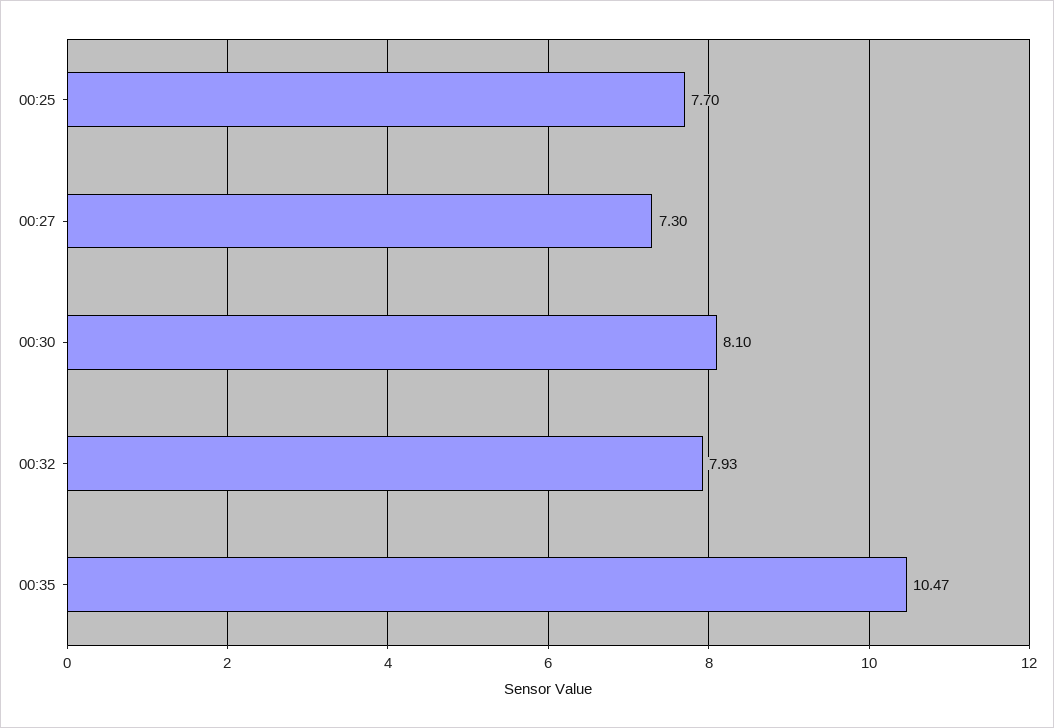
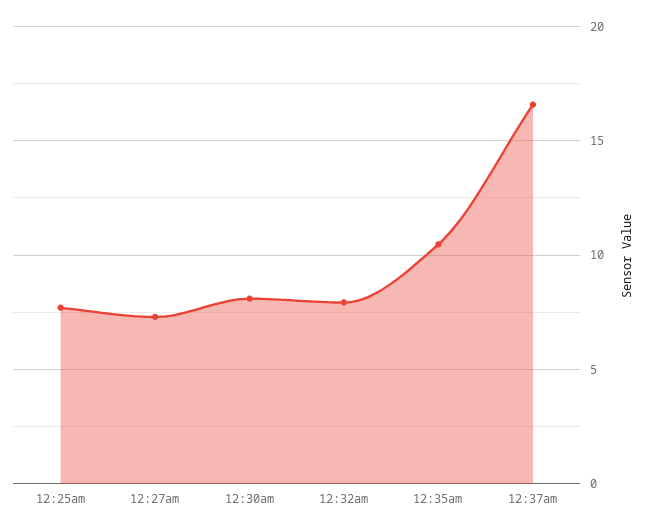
12:37am: none -> 16.5

